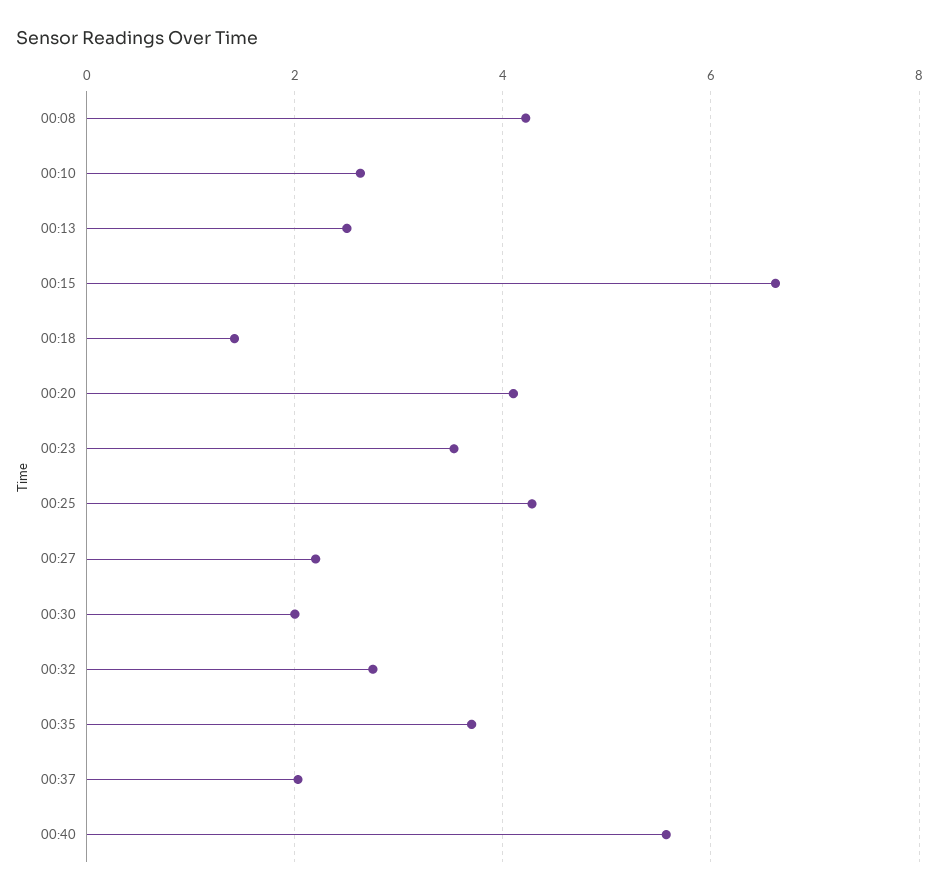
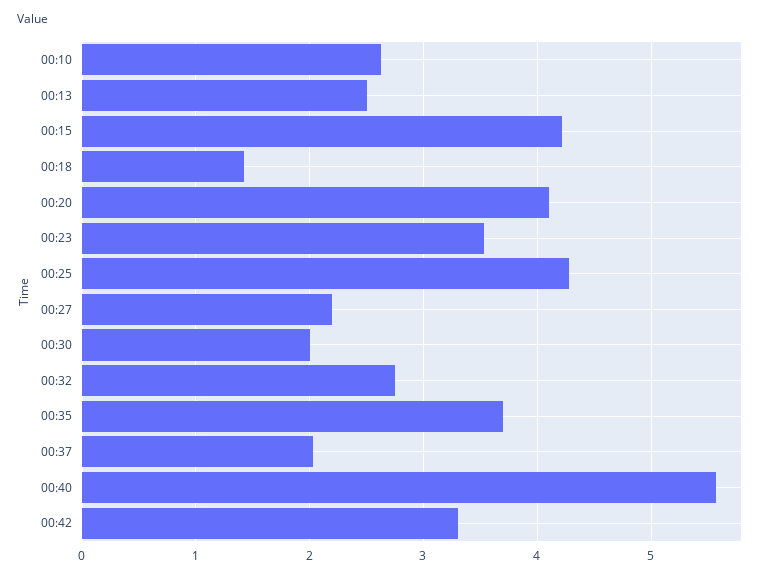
00:08: 4.2 -> none
00:15: 6.6 -> 4.2
00:42: none -> 3.3

